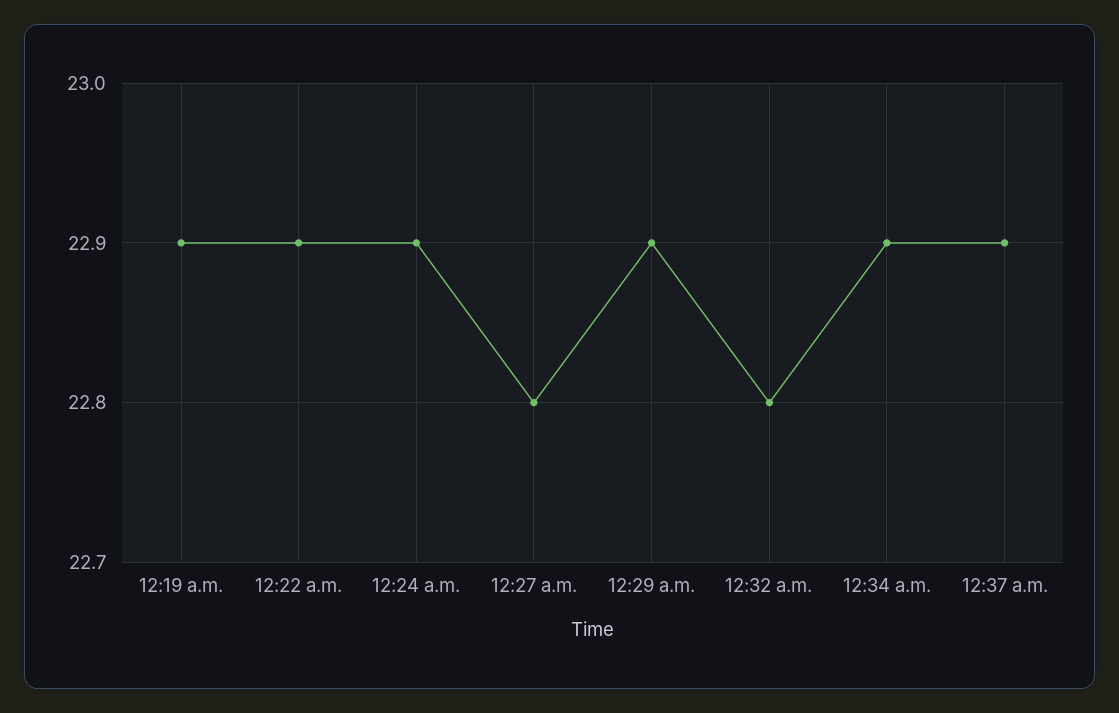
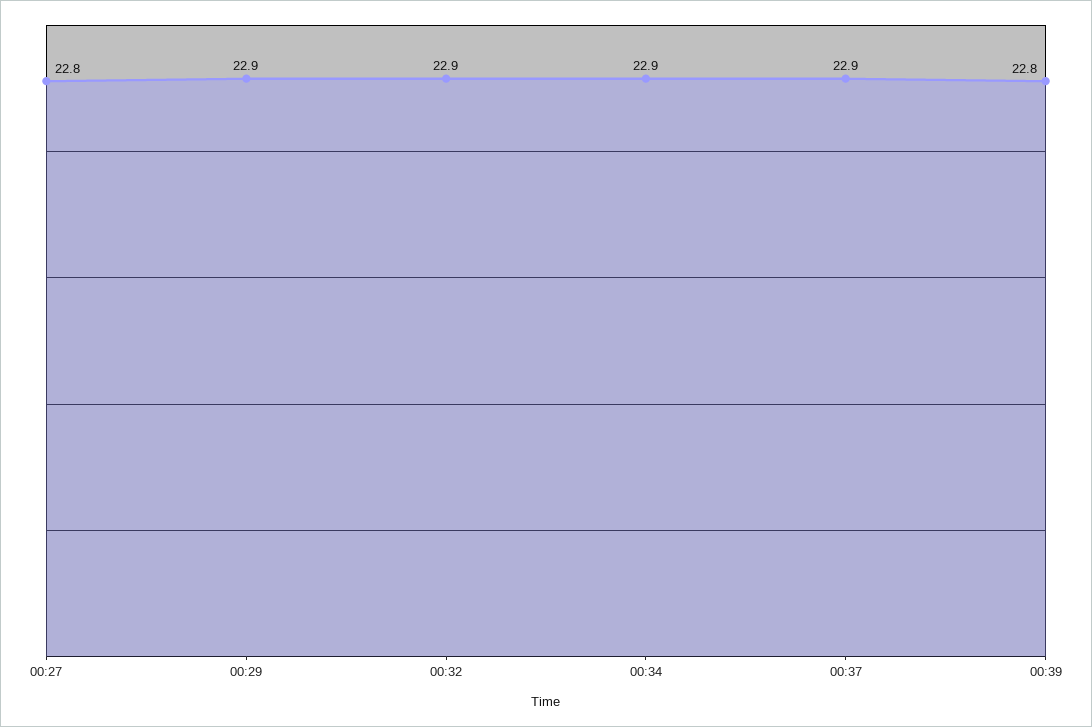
12:19 a.m.: 22.9 -> none
12:22 a.m.: 22.9 -> none
12:24 a.m.: 22.9 -> none
12:32 a.m.: 22.8 -> 22.9
00:39: none -> 22.8

